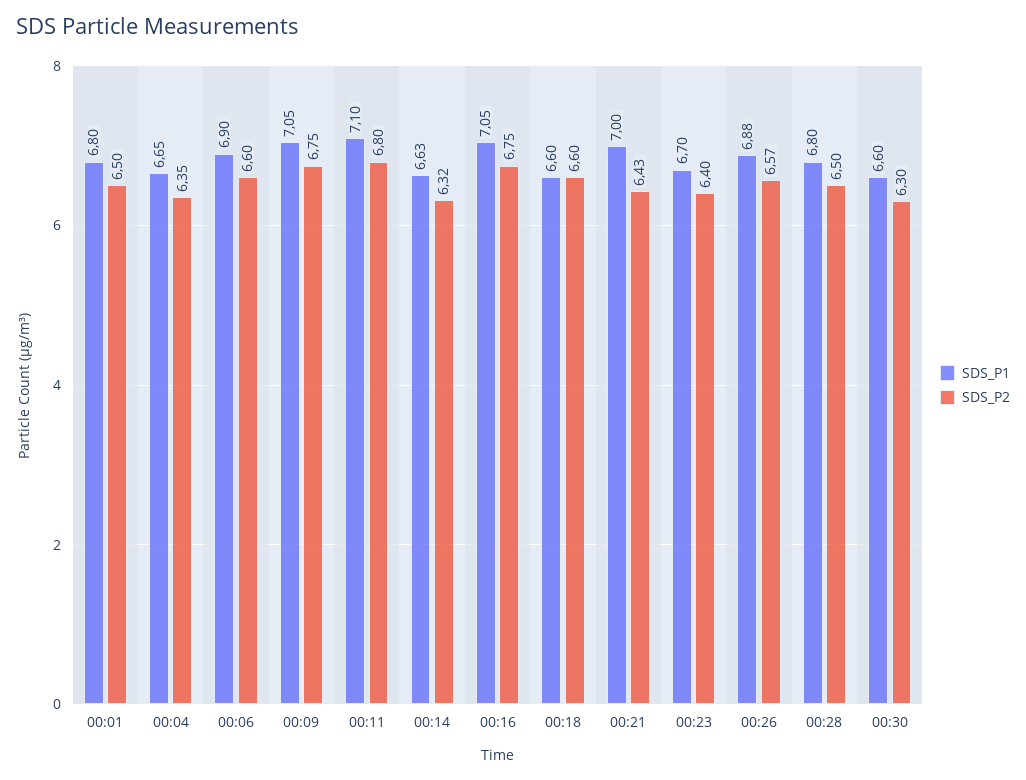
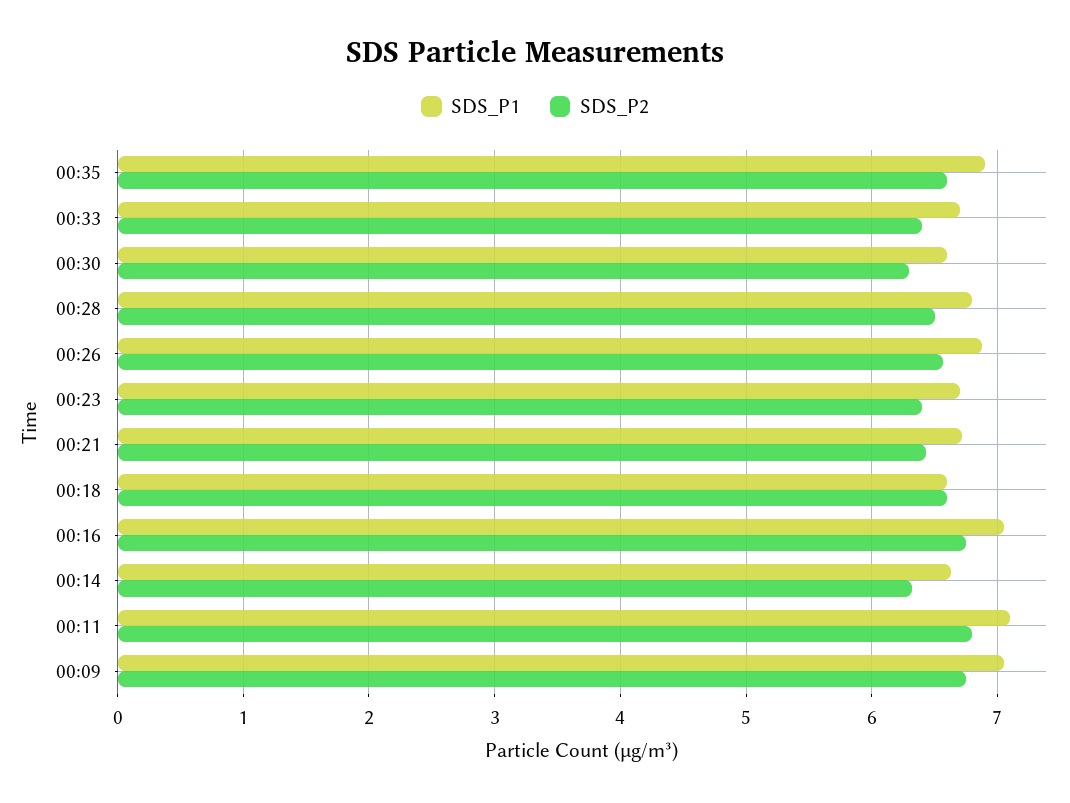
SDS_P1, 00:01: 6.8 -> none
SDS_P2, 00:01: 6.5 -> none
SDS_P1, 00:04: 6.65 -> none
SDS_P2, 00:04: 6.35 -> none
SDS_P1, 00:06: 6.9 -> none
SDS_P2, 00:06: 6.6 -> none
SDS_P1, 00:21: 7 -> 6.7
SDS_P1, 00:35: none -> 6.9
SDS_P2, 00:35: none -> 6.6
SDS_P1, 00:33: none -> 6.7
SDS_P2, 00:33: none -> 6.4

